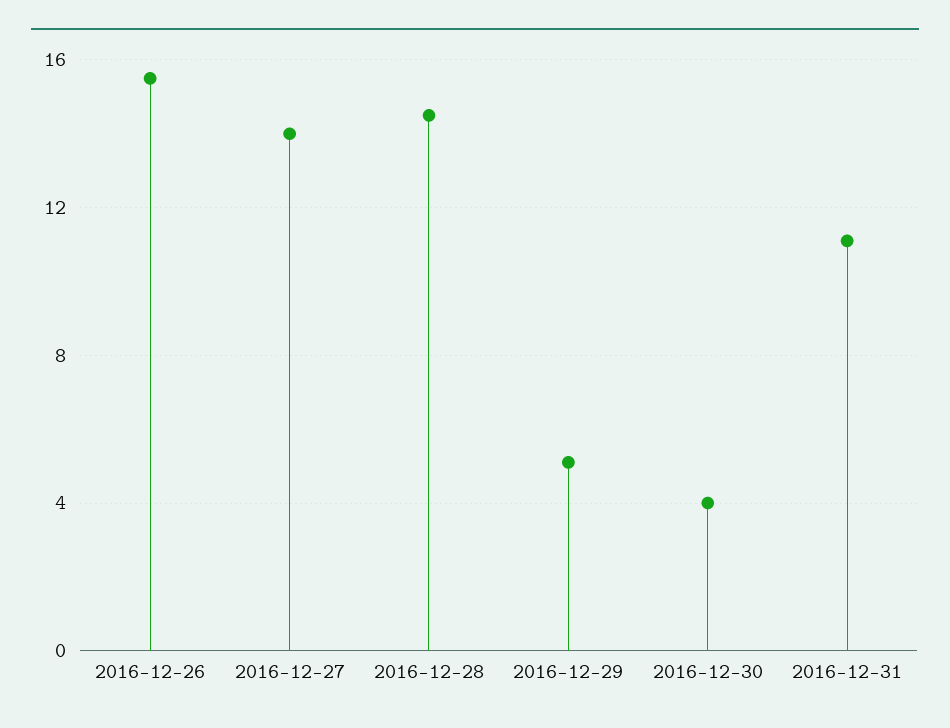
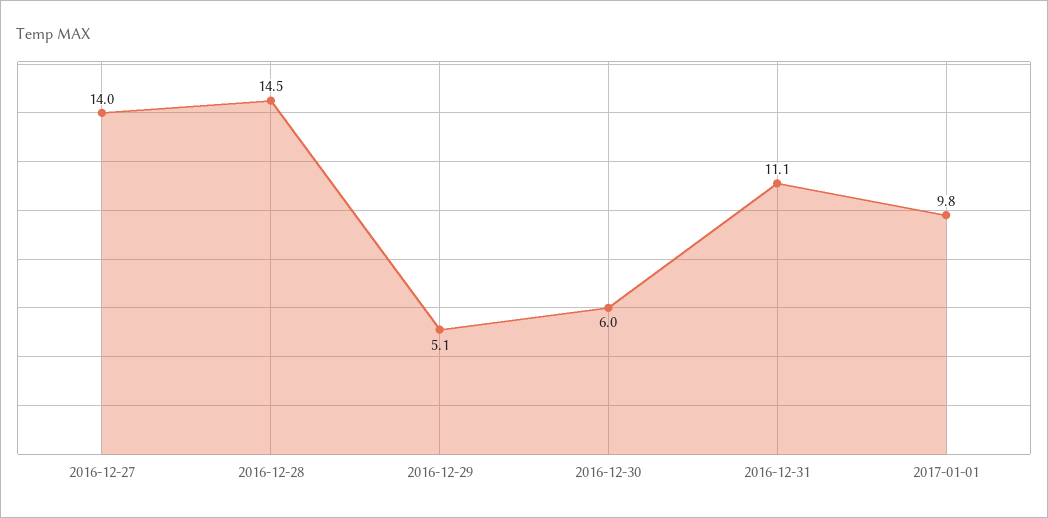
2016-12-26: 15.5 -> none
2016-12-30: 4 -> 6
2017-01-01: none -> 9.8

